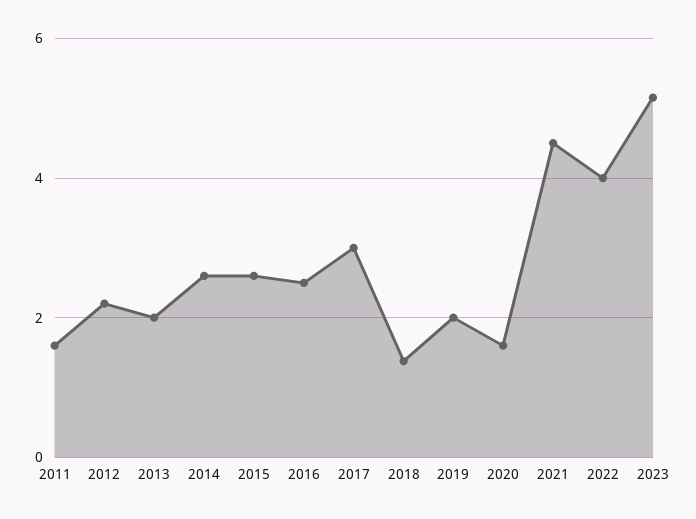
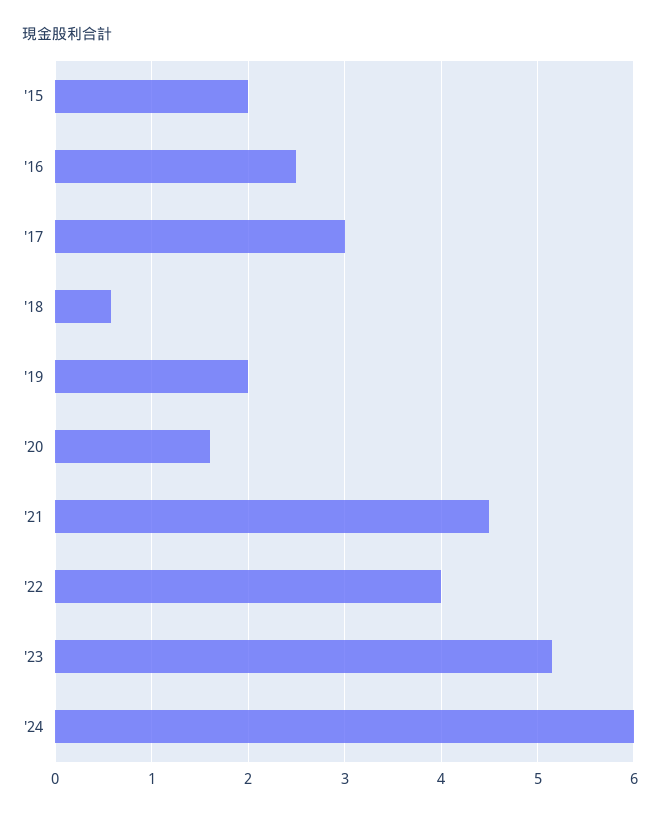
2011: 1.6 -> none
2012: 2.2 -> none
2013: 2 -> none
2014: 2.6 -> none
2015: 2.6 -> 2
2018: 1.4 -> 0.6
'24: none -> 6

